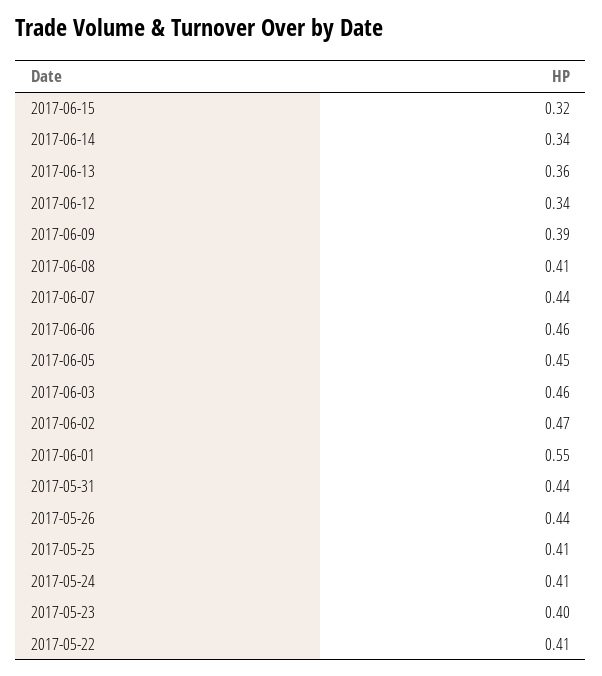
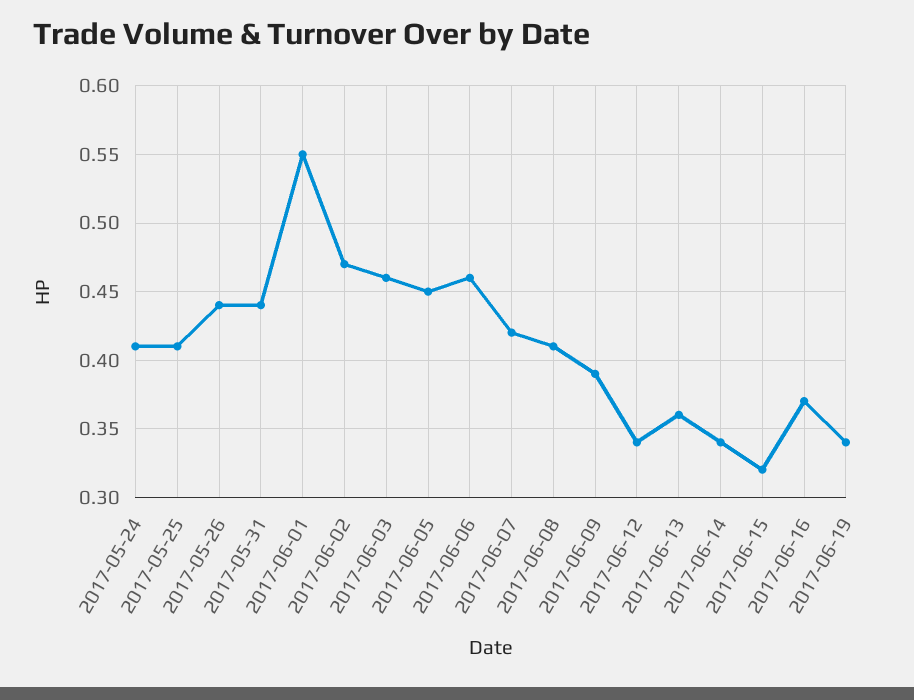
2017-06-07: 0.44 -> 0.42
2017-05-23: 0.4 -> none
2017-05-22: 0.41 -> none
2017-06-16: none -> 0.37
2017-06-19: none -> 0.34

